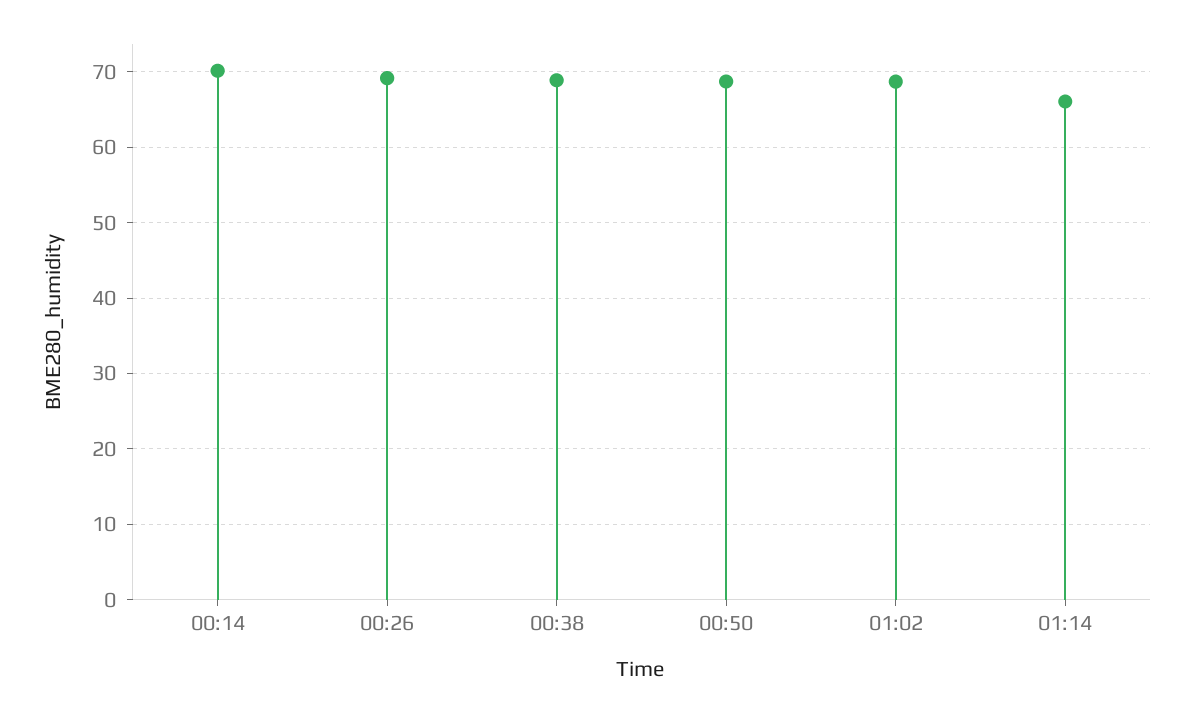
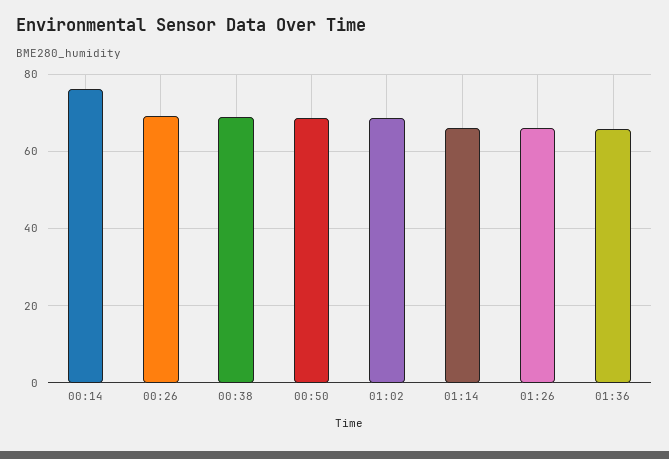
00:14: 70 -> 76
01:26: none -> 66
01:36: none -> 66

